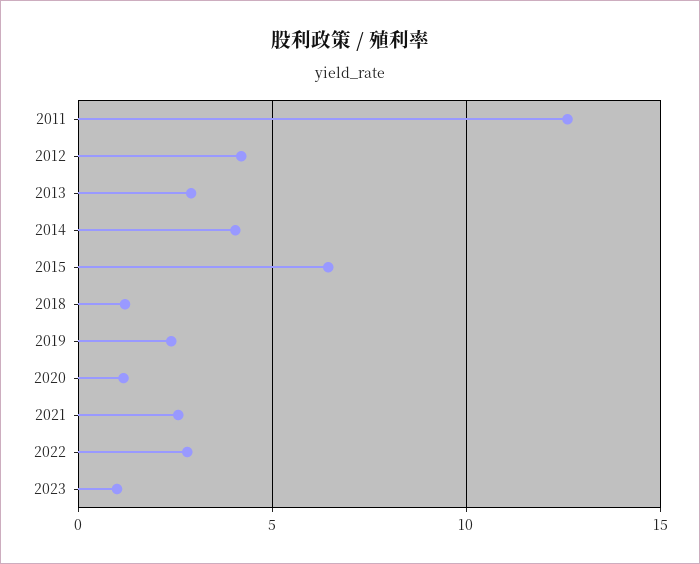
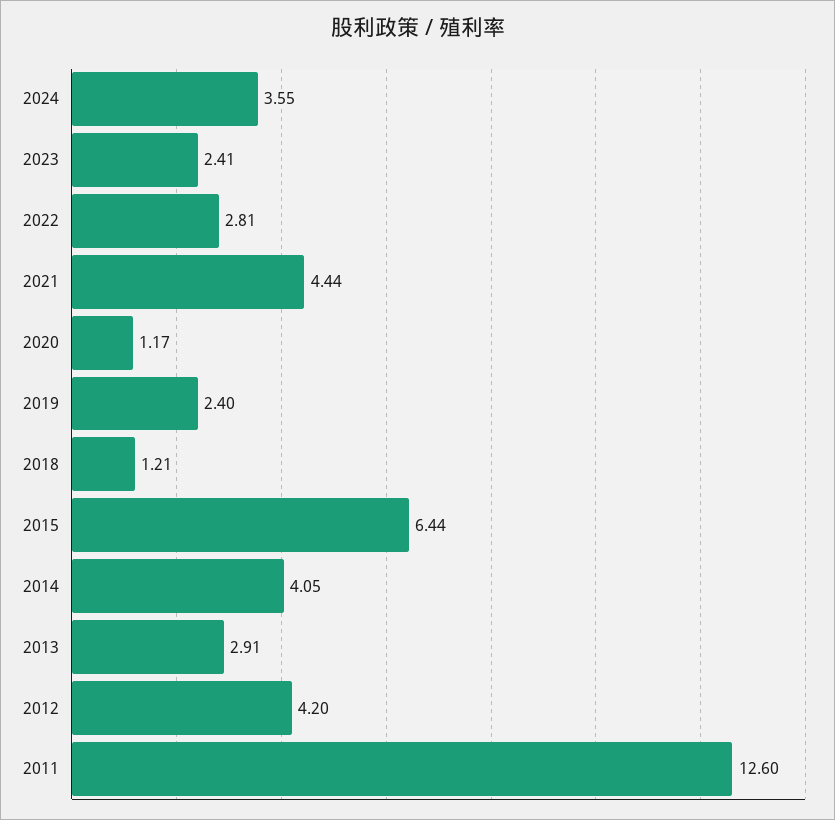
2021: 2.5 -> 4.44
2023: 1 -> 2.41
2024: none -> 3.55

